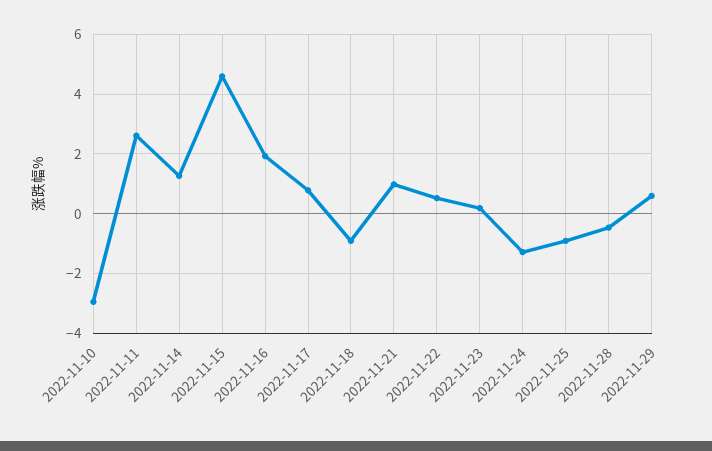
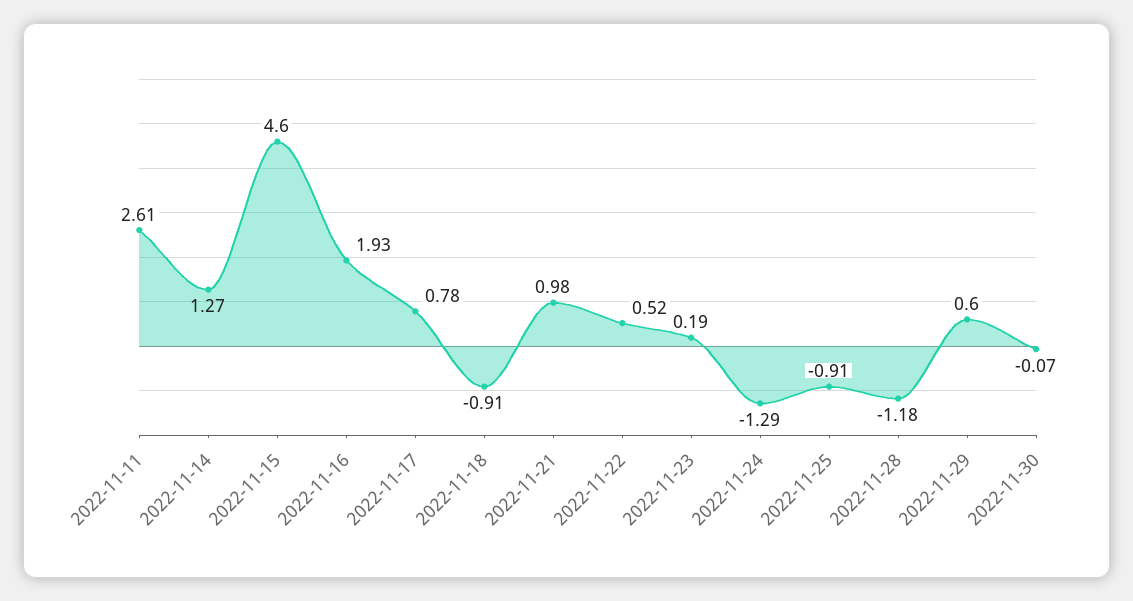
2022-11-10: -3 -> none
2022-11-28: -0.5 -> -1.18
2022-11-30: none -> -0.07

